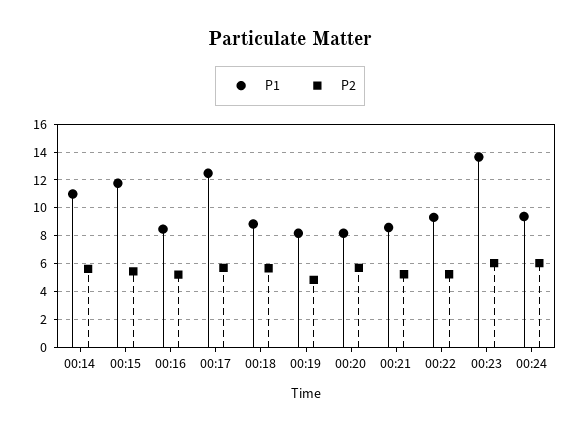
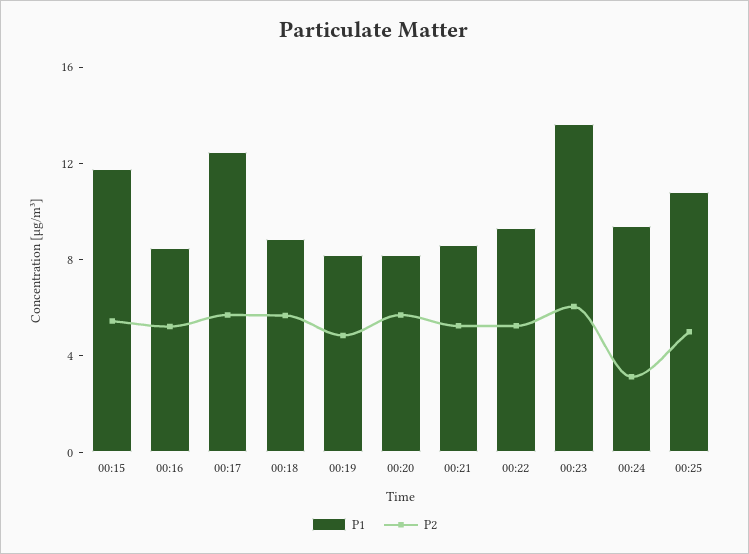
P1, 00:14: 11 -> none
P2, 00:14: 5.5 -> none
P2, 00:24: 6 -> 3
P1, 00:25: none -> 11
P2, 00:25: none -> 5

